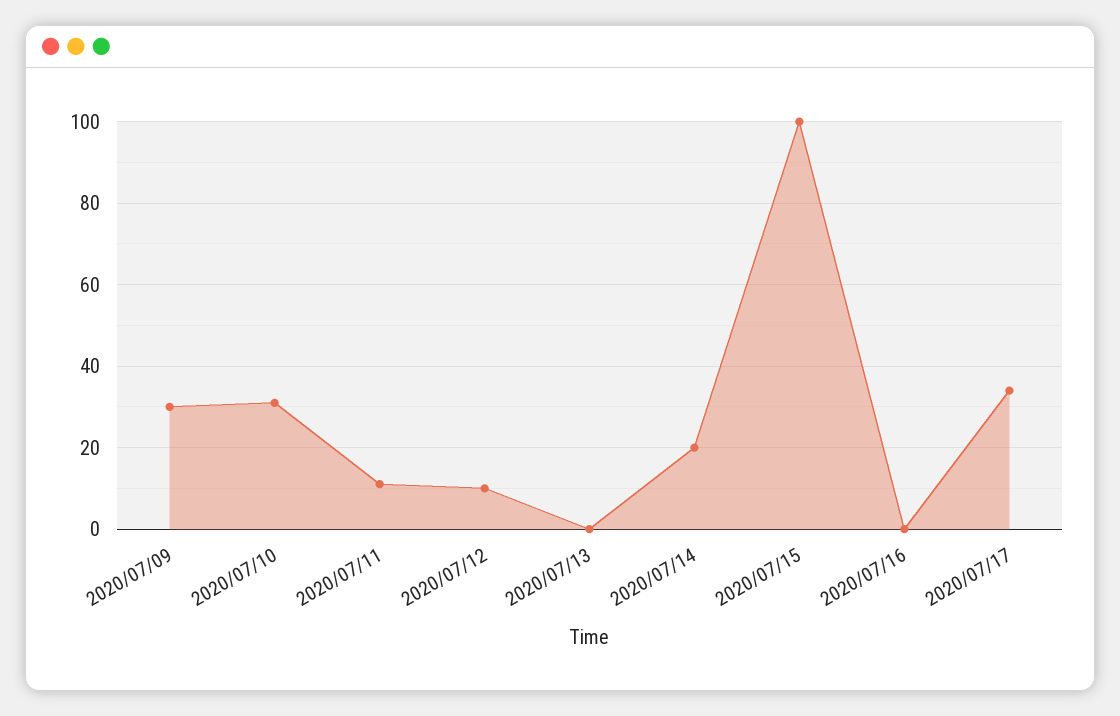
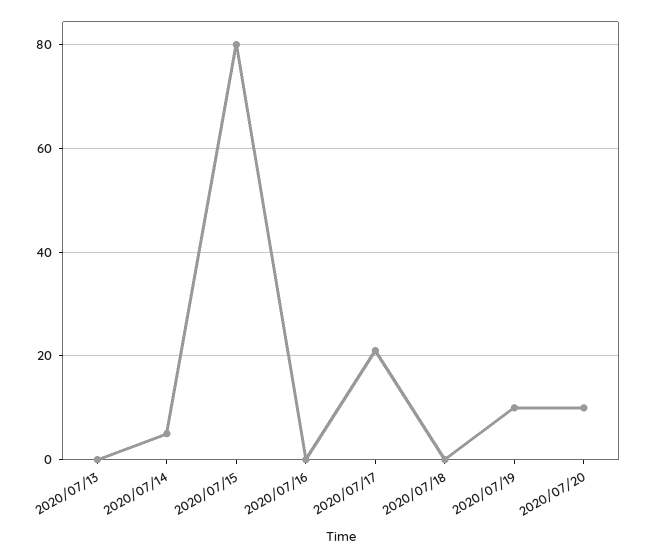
2020/07/09: 30 -> none
2020/07/10: 30 -> none
2020/07/11: 10 -> none
2020/07/12: 10 -> none
2020/07/14: 20 -> 5
2020/07/15: 100 -> 80
2020/07/17: 35 -> 20
2020/07/18: none -> 0
2020/07/19: none -> 10
2020/07/20: none -> 10

